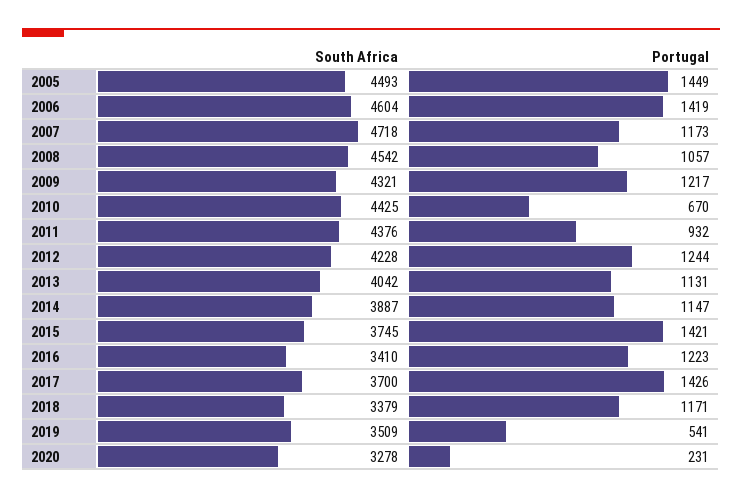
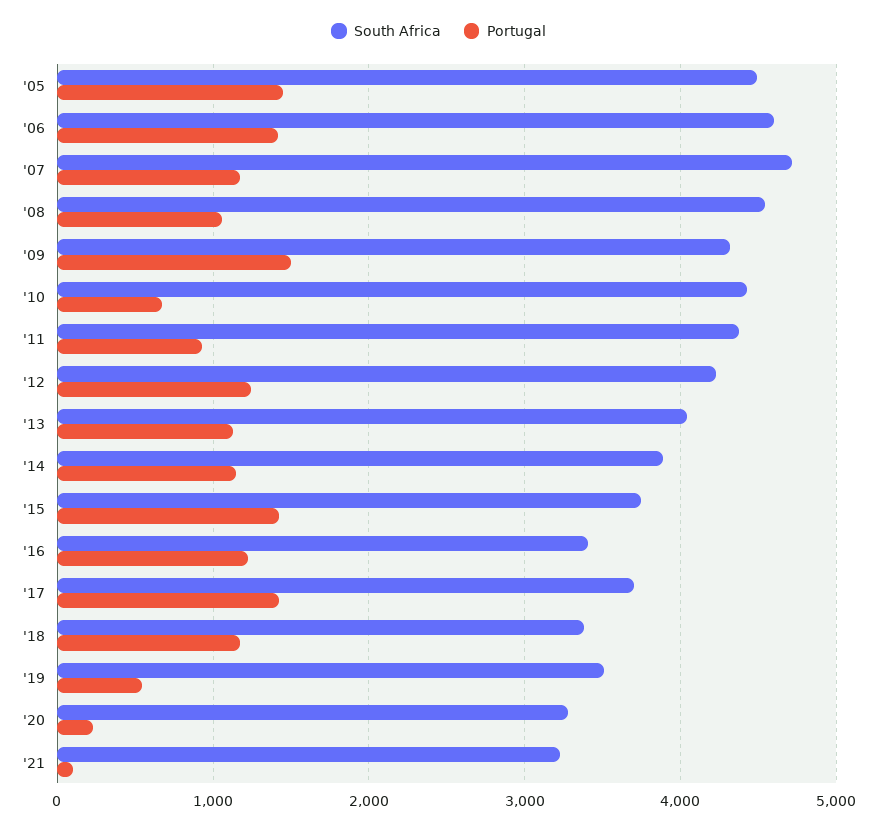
Portugal, 2009: 1217 -> 1500
South Africa, '21: none -> 3200
Portugal, '21: none -> 100

